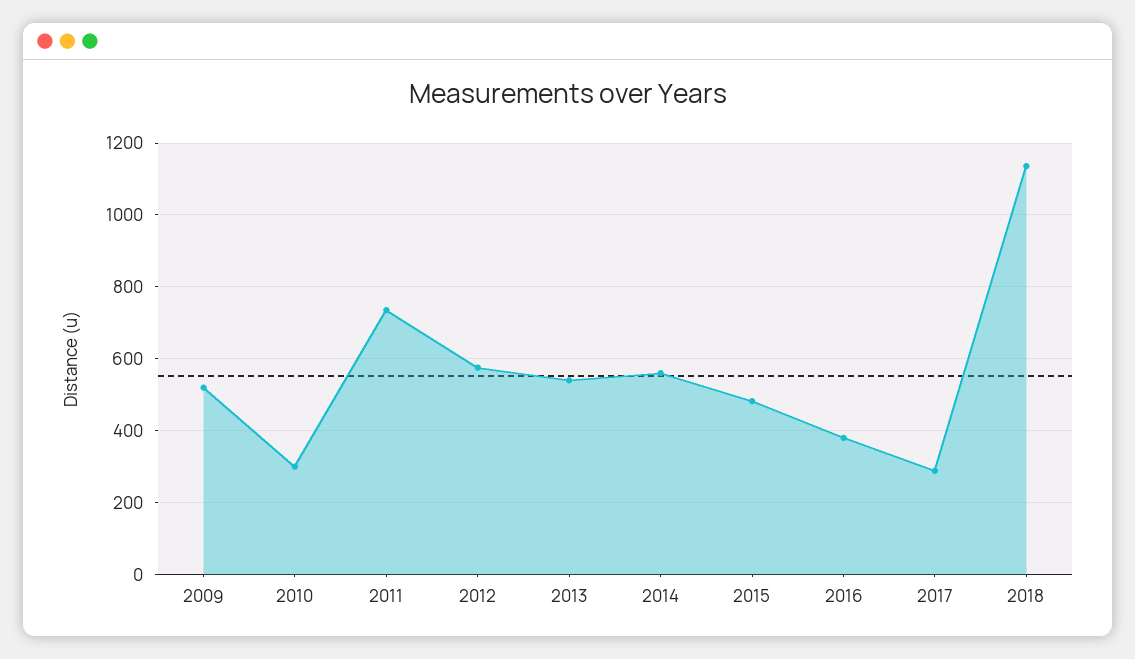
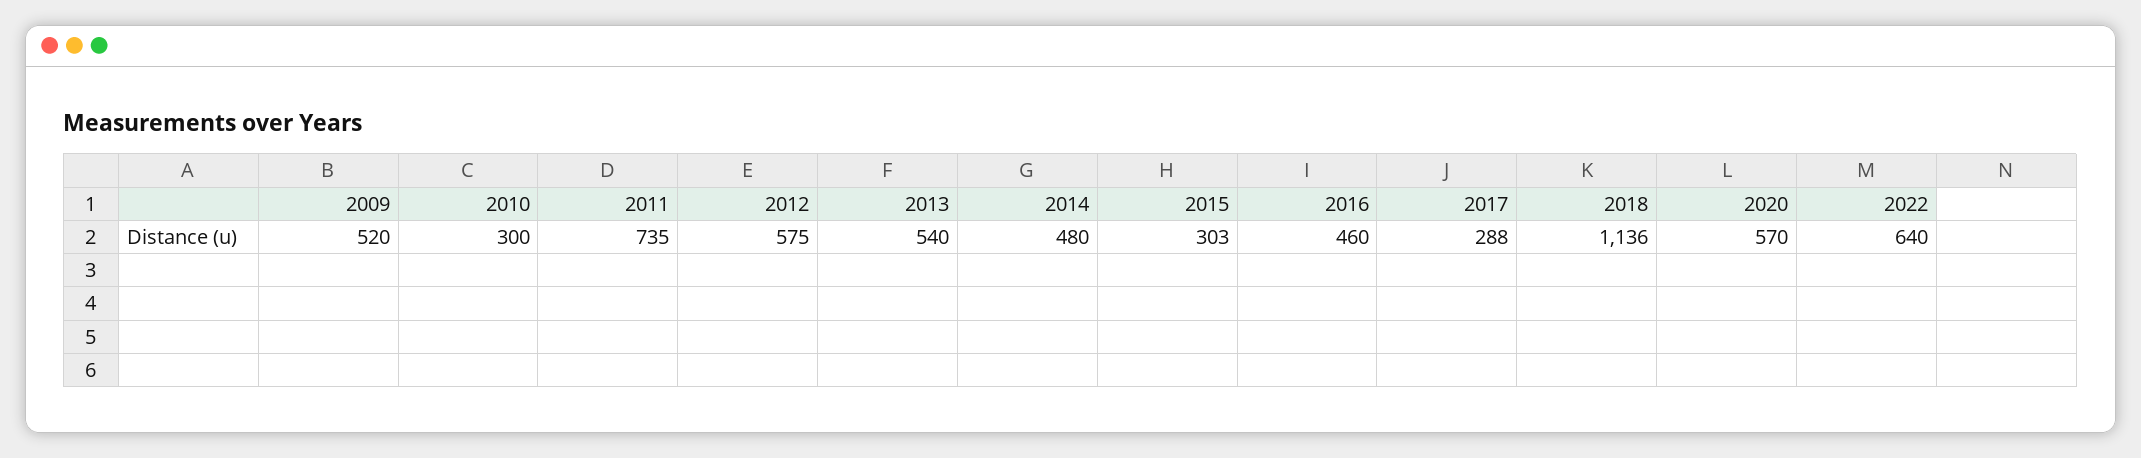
2014: 560 -> 480
2015: 480 -> 303
2016: 380 -> 460
2020: none -> 570
2022: none -> 640

